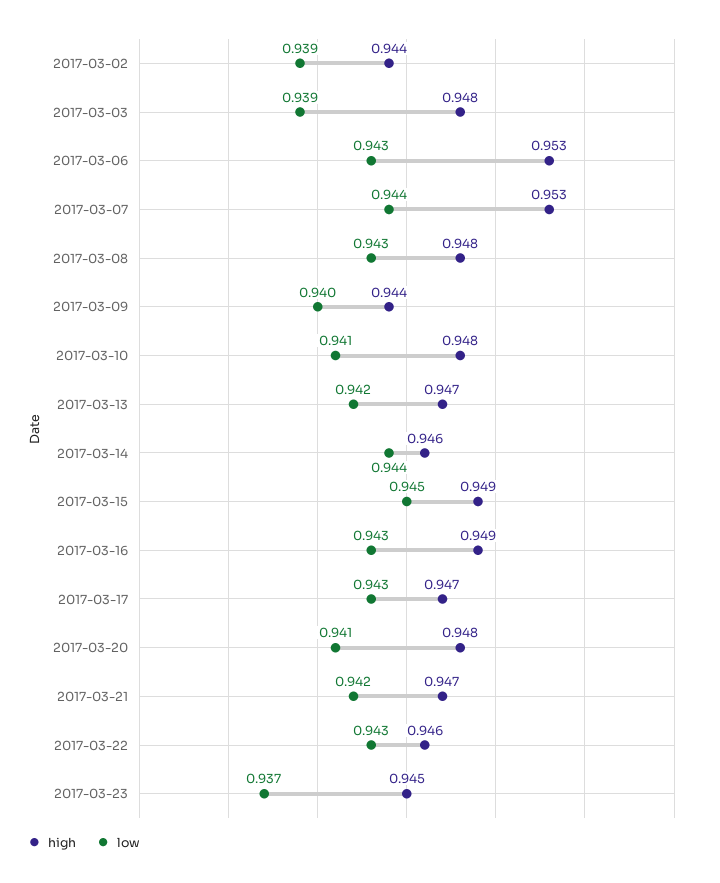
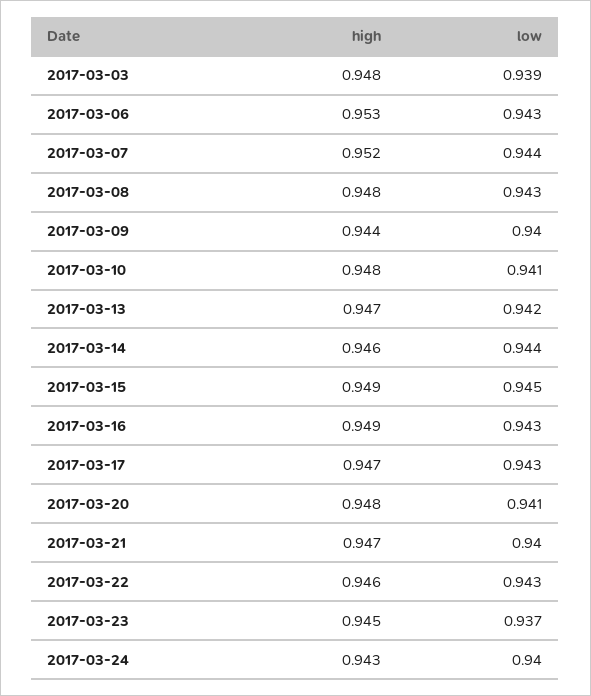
high, 2017-03-02: 0.944 -> none
low, 2017-03-02: 0.939 -> none
high, 2017-03-07: 0.953 -> 0.952
low, 2017-03-21: 0.942 -> 0.94
high, 2017-03-24: none -> 0.943
low, 2017-03-24: none -> 0.94

